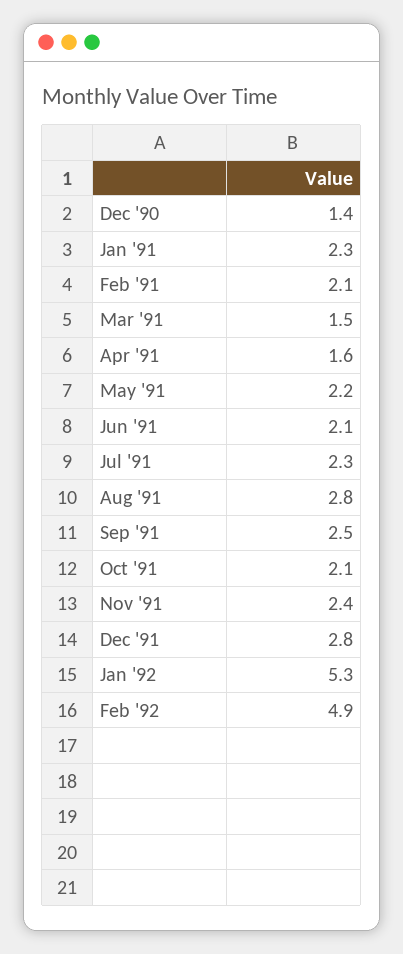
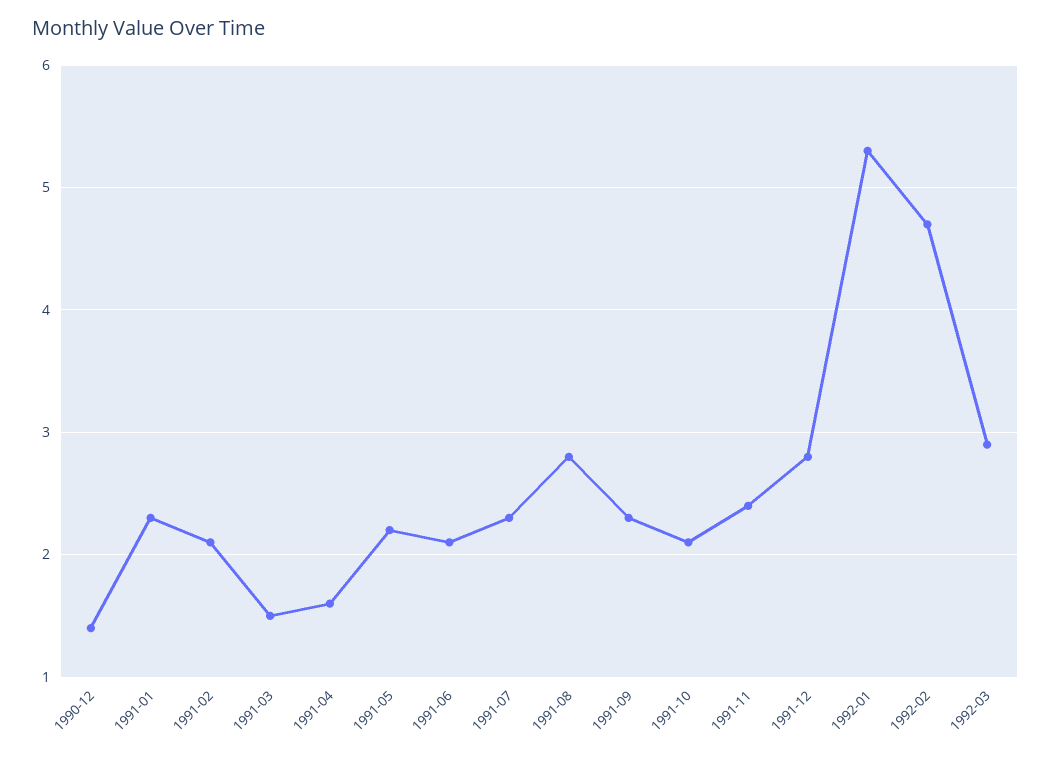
Sep '91: 2.5 -> 2.3
Feb '92: 4.9 -> 4.7
1992-03: none -> 2.9

